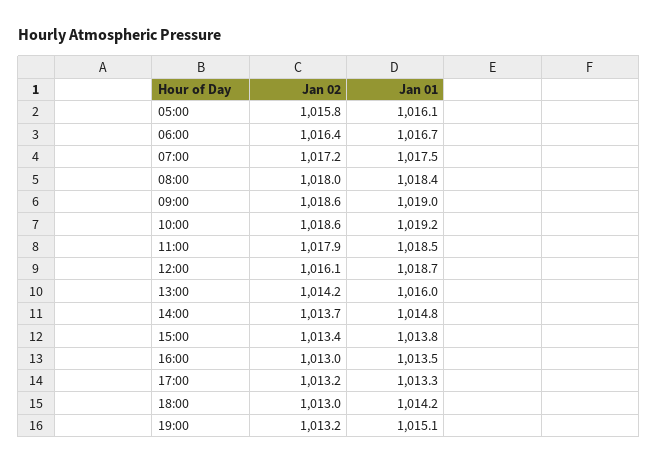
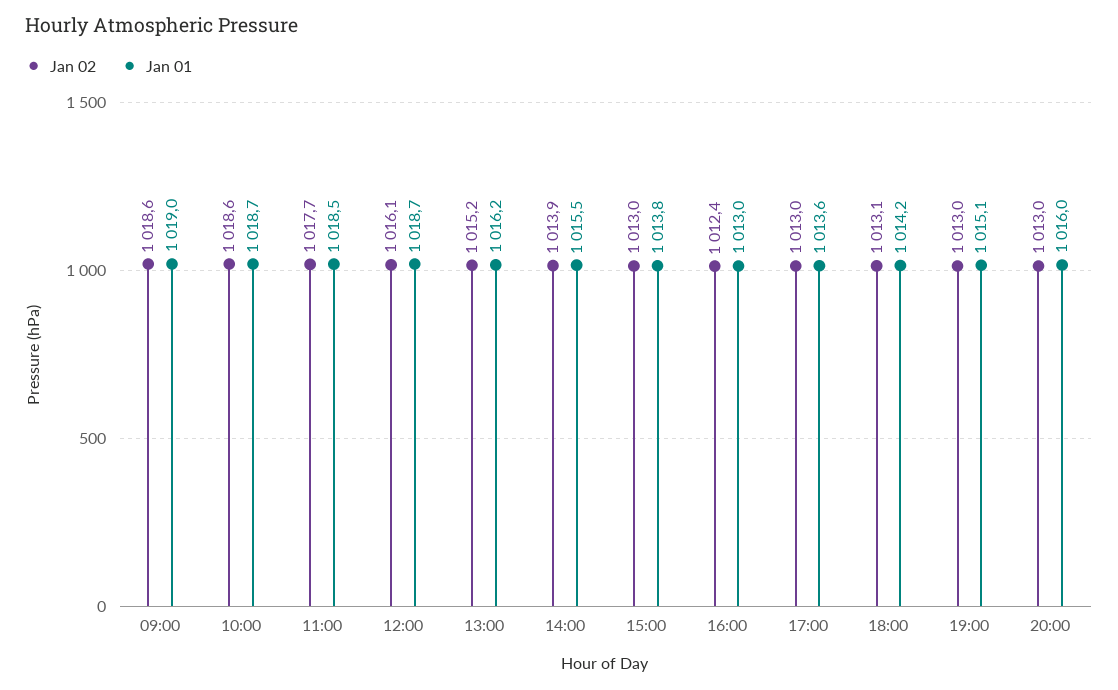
Jan 02, 05:00: 1015.8 -> none
Jan 01, 05:00: 1016.1 -> none
Jan 02, 06:00: 1016.4 -> none
Jan 01, 06:00: 1016.7 -> none
Jan 02, 07:00: 1017.2 -> none
Jan 01, 07:00: 1017.5 -> none
Jan 02, 08:00: 1018 -> none
Jan 01, 08:00: 1018.4 -> none
Jan 01, 10:00: 1019.2 -> 1018.7
Jan 02, 11:00: 1017.9 -> 1017.7
Jan 02, 13:00: 1014.2 -> 1015.2
Jan 01, 13:00: 1016 -> 1016.2
Jan 02, 14:00: 1013.7 -> 1013.9
Jan 01, 14:00: 1014.8 -> 1015.5
Jan 02, 15:00: 1013.4 -> 1013
Jan 02, 16:00: 1013 -> 1012.4
Jan 01, 16:00: 1013.5 -> 1013
Jan 02, 17:00: 1013.2 -> 1013
Jan 01, 17:00: 1013.3 -> 1013.6
Jan 02, 18:00: 1013 -> 1013.1
Jan 02, 19:00: 1013.2 -> 1013
Jan 02, 20:00: none -> 1013
Jan 01, 20:00: none -> 1016

